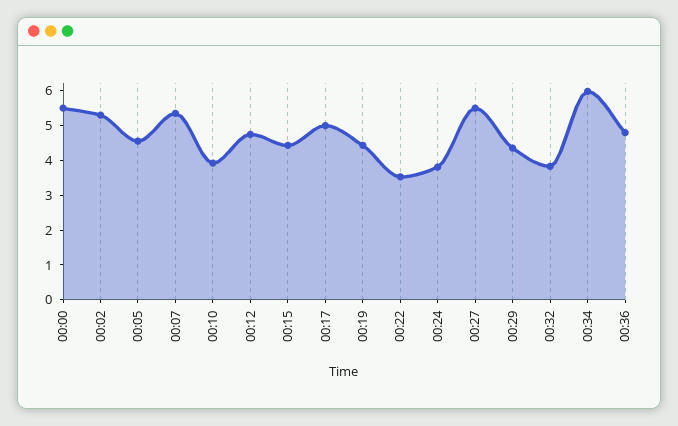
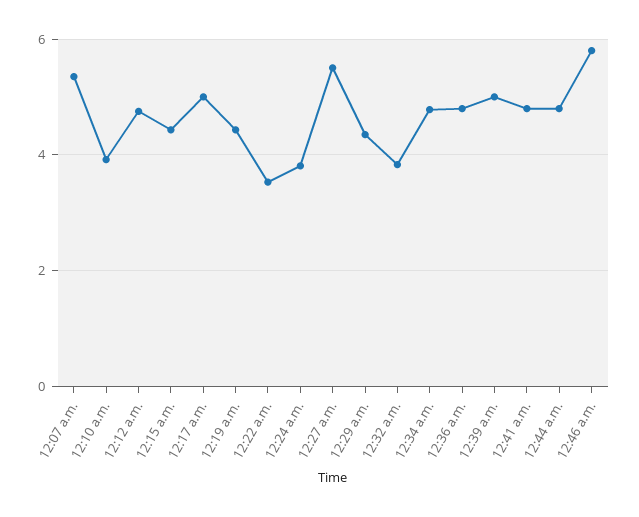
00:00: 5.5 -> none
00:02: 5.25 -> none
00:05: 4.5 -> none
00:34: 6 -> 4.8
12:39 a.m.: none -> 5
12:41 a.m.: none -> 4.8
12:44 a.m.: none -> 4.8
12:46 a.m.: none -> 5.8

